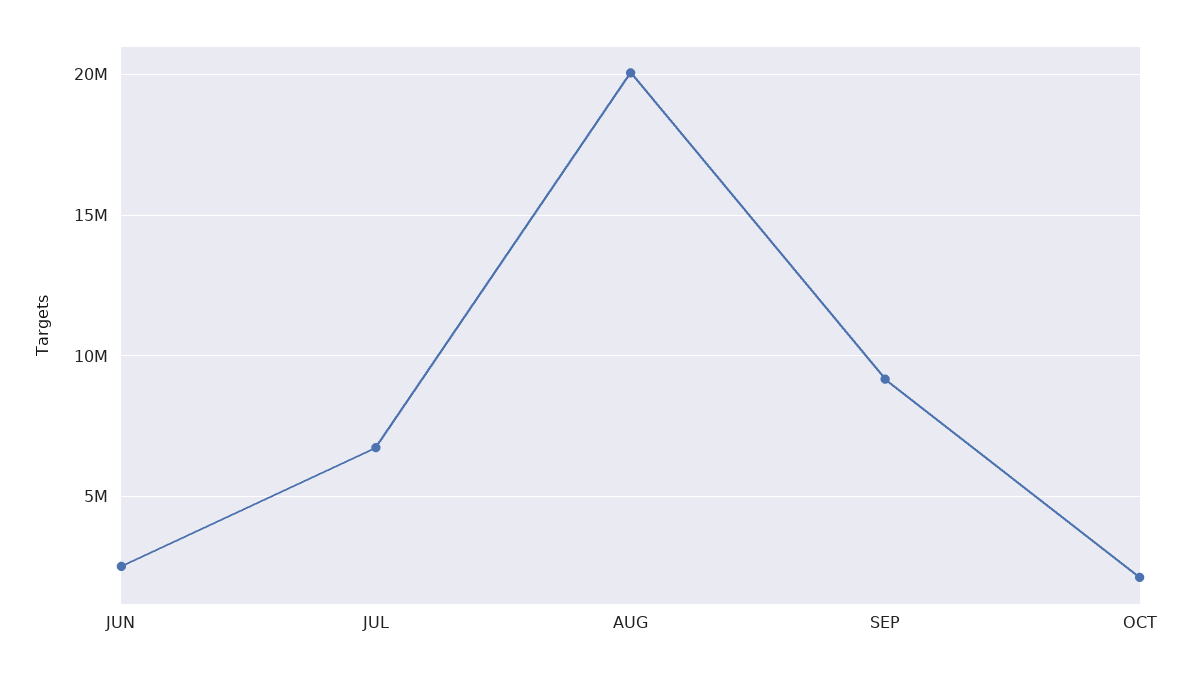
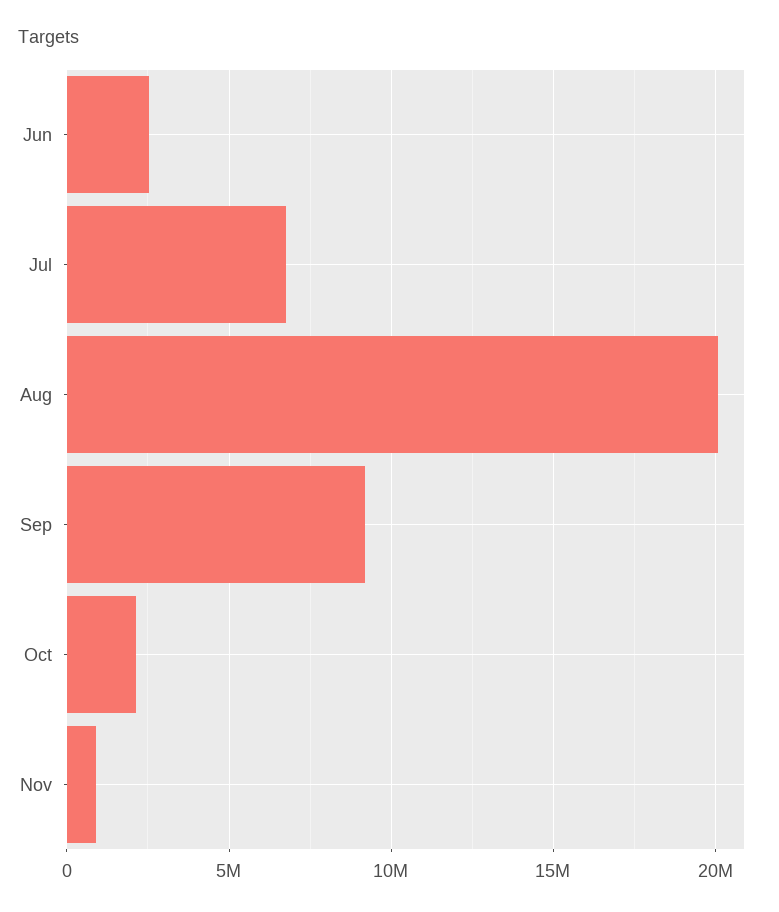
Nov: none -> 1000000

